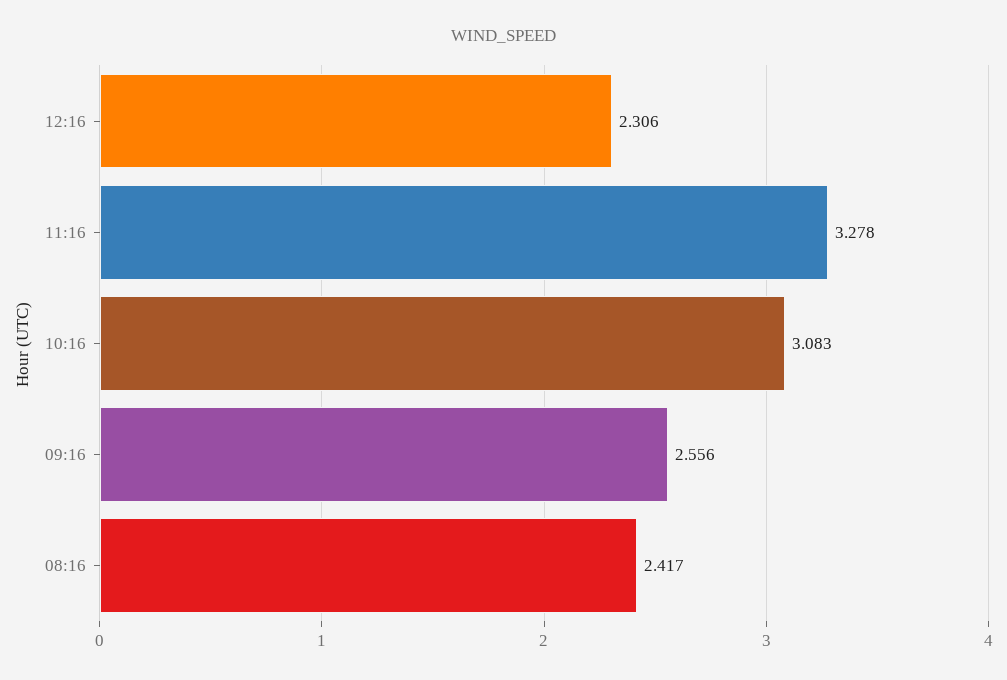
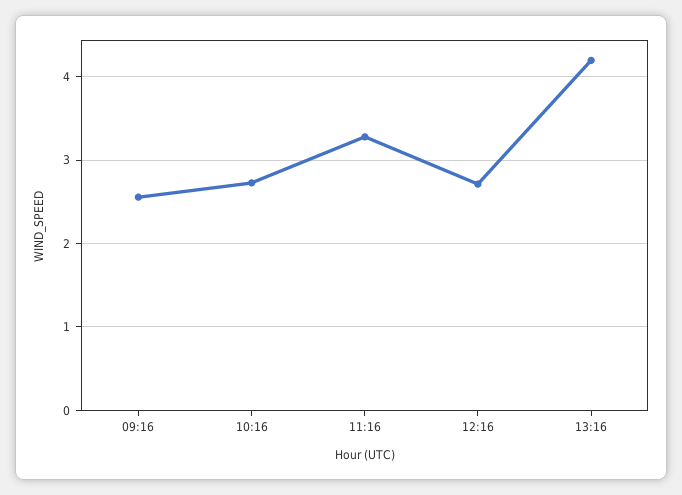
12:16: 2.306 -> 2.7
10:16: 3.083 -> 2.7
08:16: 2.417 -> none
13:16: none -> 4.2

